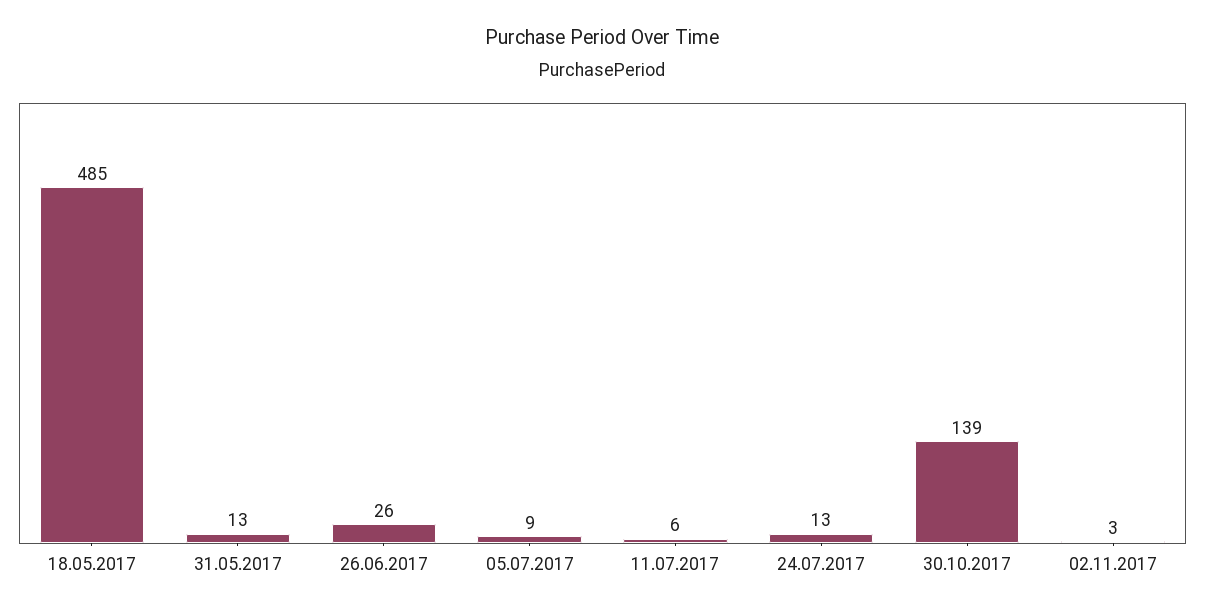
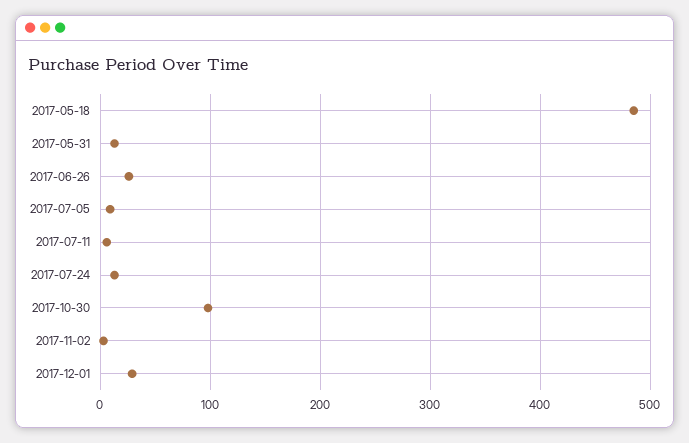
30.10.2017: 139 -> 100
2017-12-01: none -> 30

